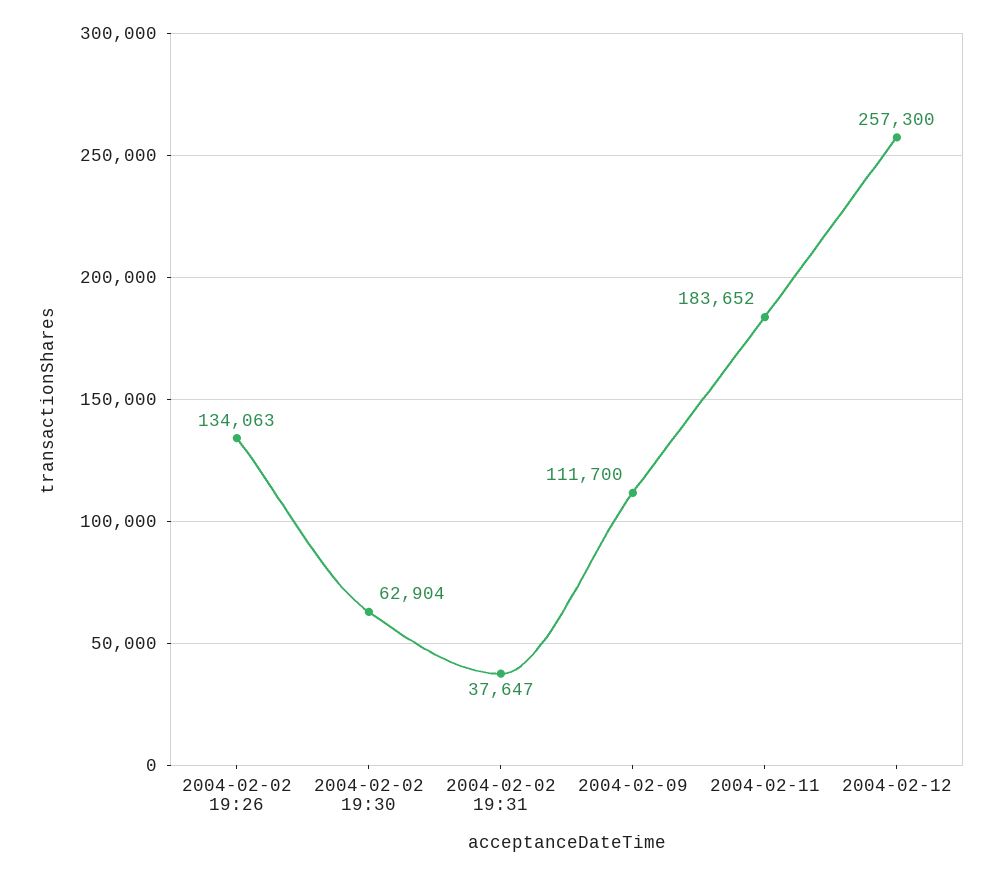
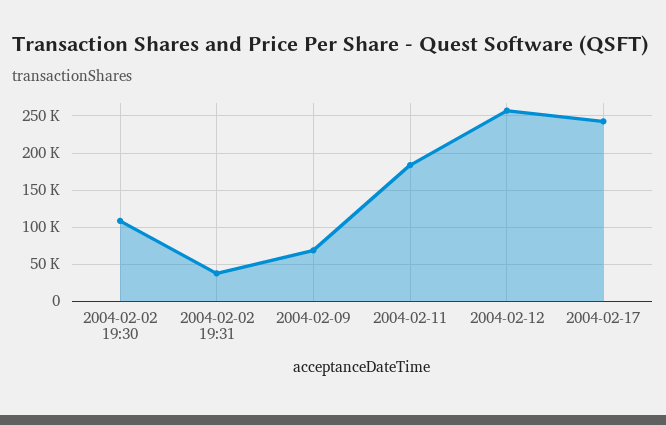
2004-02-02 19:26: 134063 -> none
2004-02-02 19:30: 62904 -> 110000
2004-02-09: 111700 -> 70000
2004-02-17: none -> 240000

